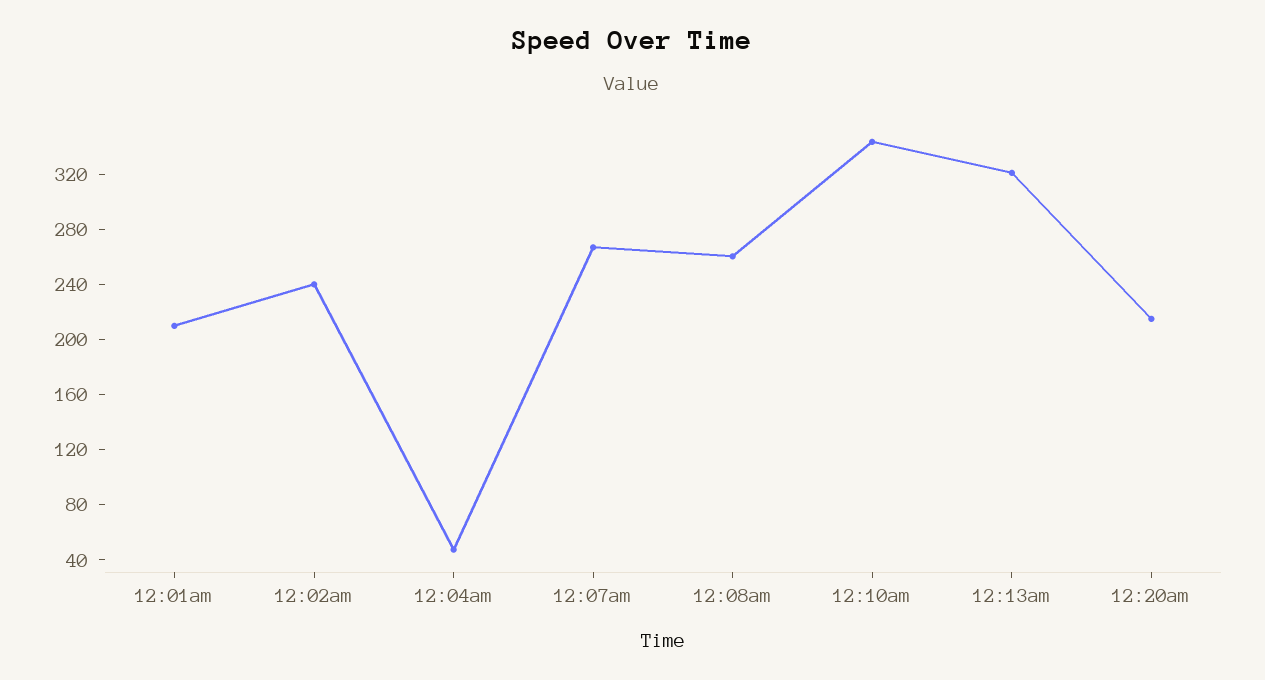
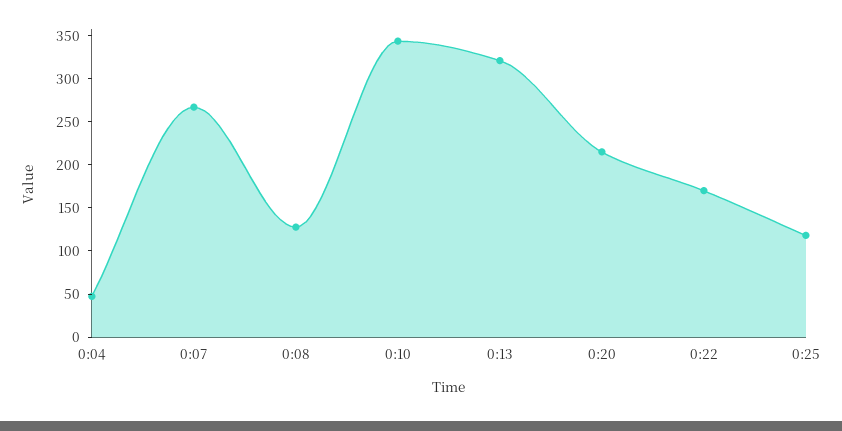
12:01am: 210 -> none
12:02am: 240 -> none
12:08am: 260 -> 130
0:22: none -> 170
0:25: none -> 120

